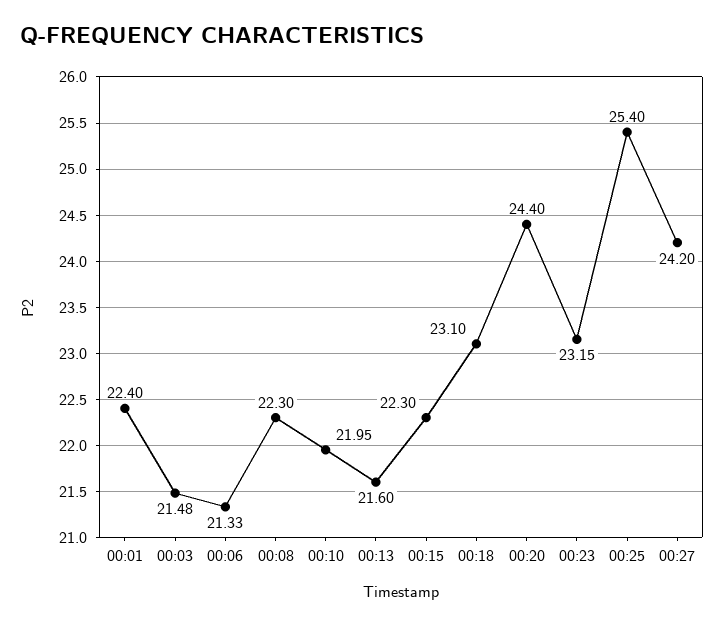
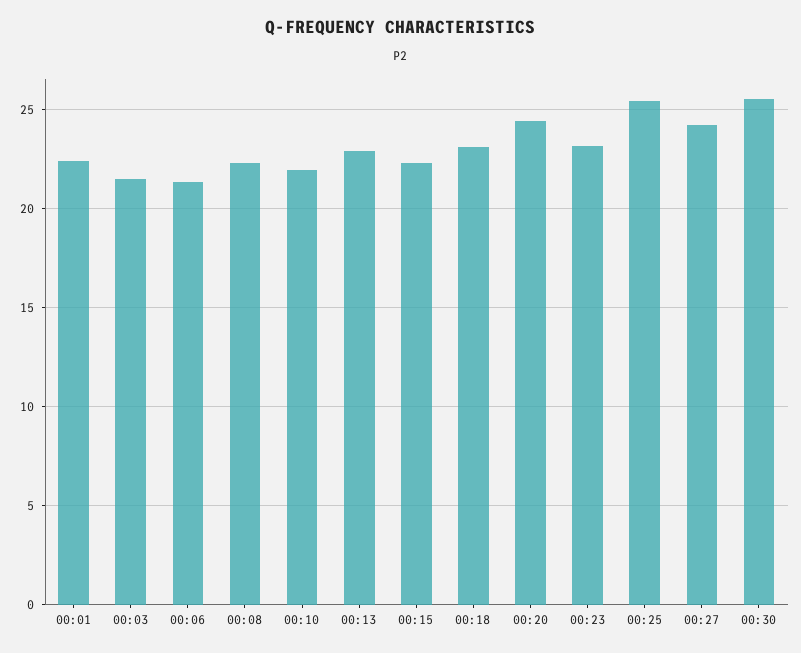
00:13: 21.6 -> 23
00:30: none -> 25.5

